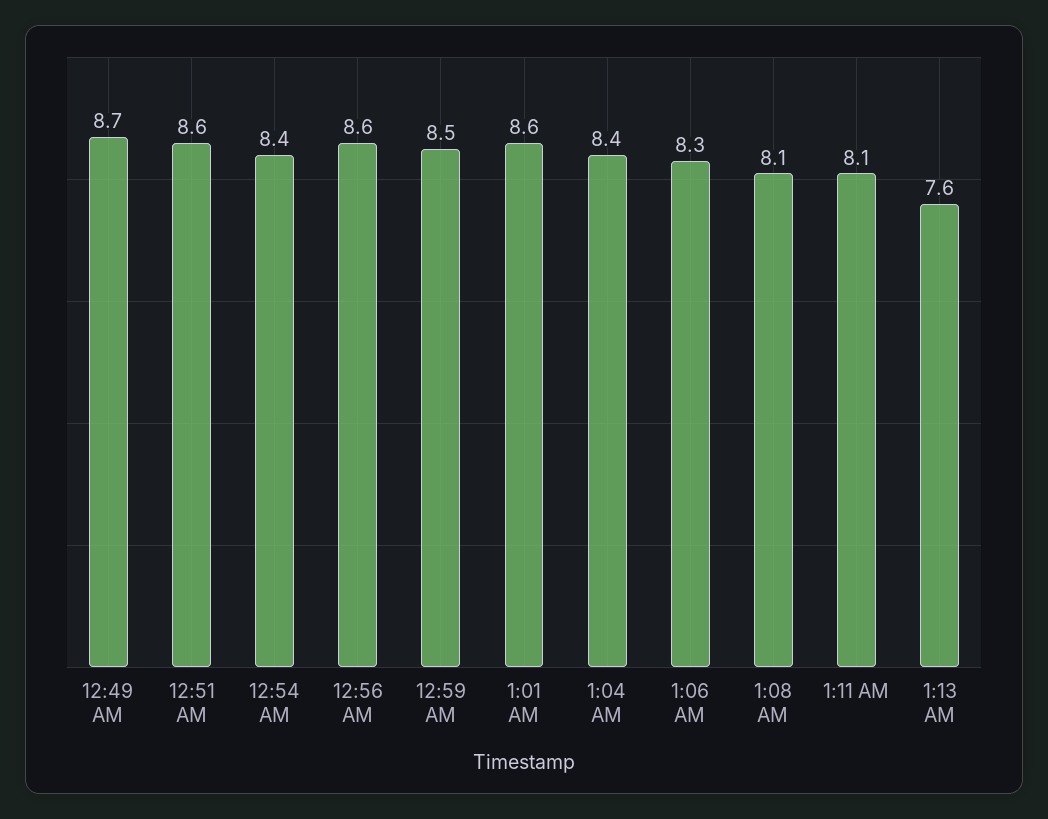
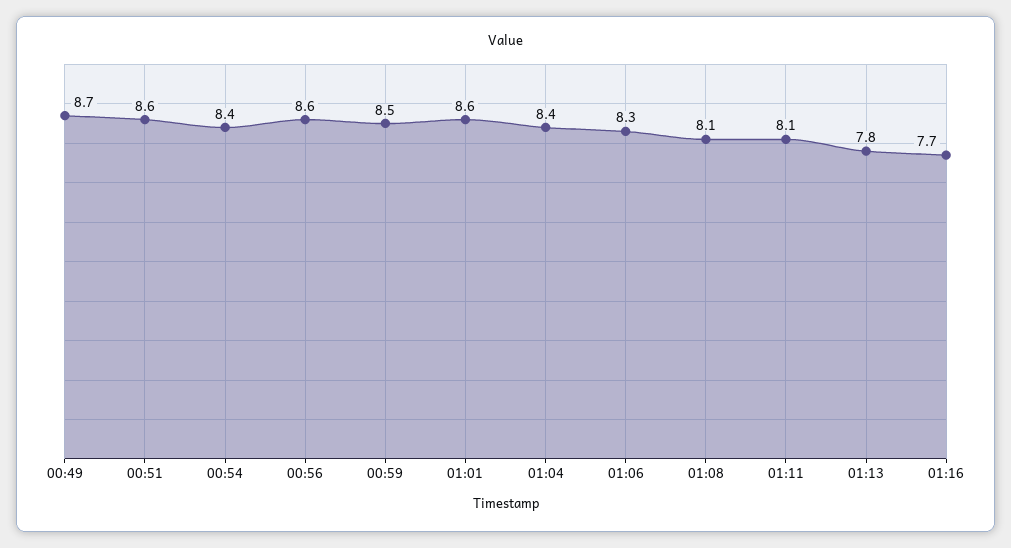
1:13 AM: 7.6 -> 7.8
01:16: none -> 7.7

